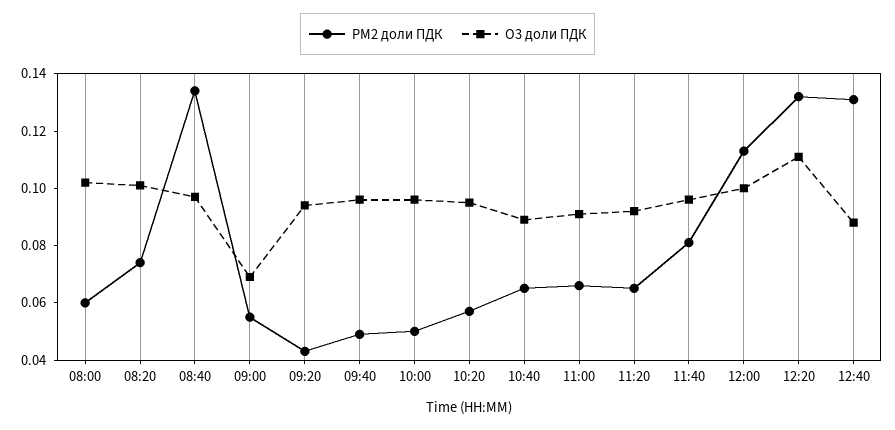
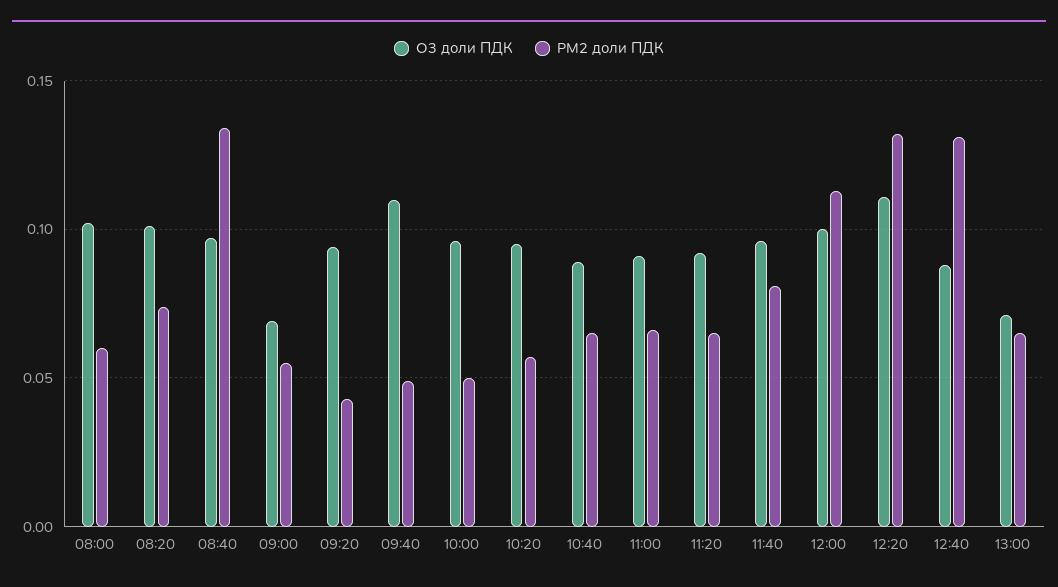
O3 доли ПДК, 09:40: 0.095 -> 0.11
O3 доли ПДК, 13:00: none -> 0.07
PM2 доли ПДК, 13:00: none -> 0.065

